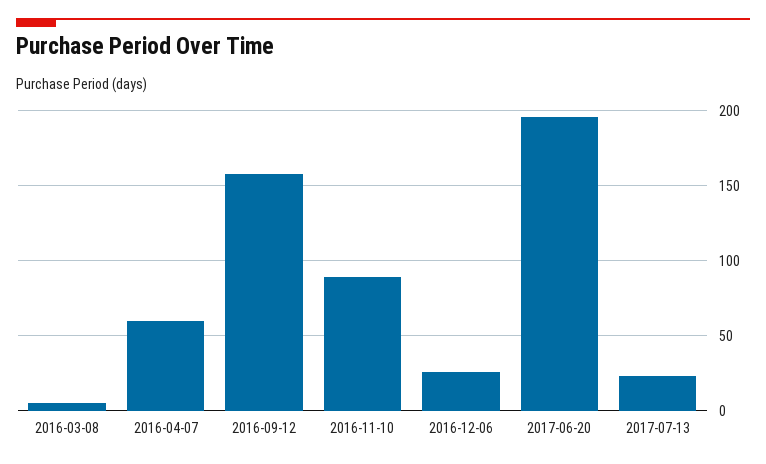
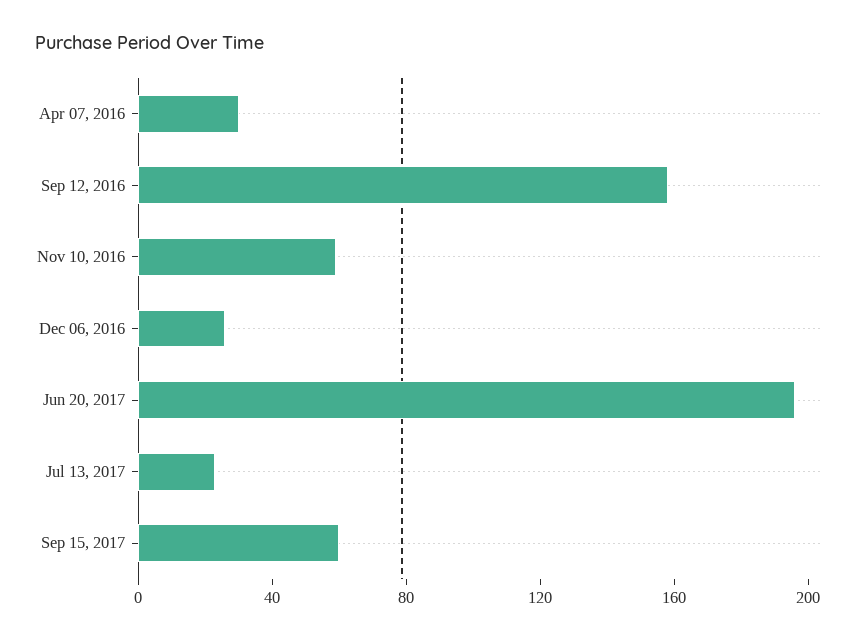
2016-03-08: 5 -> none
2016-04-07: 60 -> 30
2016-11-10: 90 -> 60
Sep 15, 2017: none -> 60

